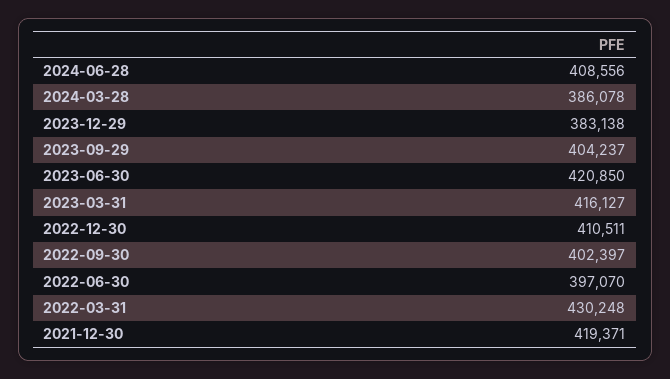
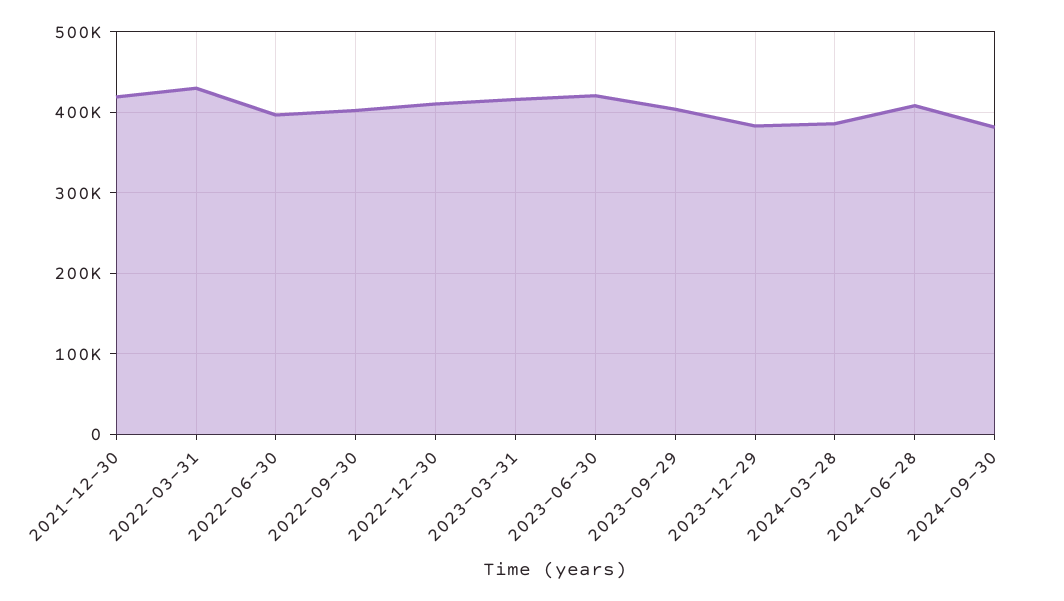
2024-09-30: none -> 380000

